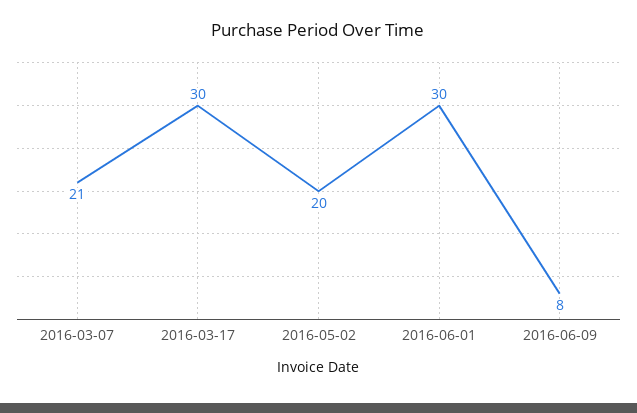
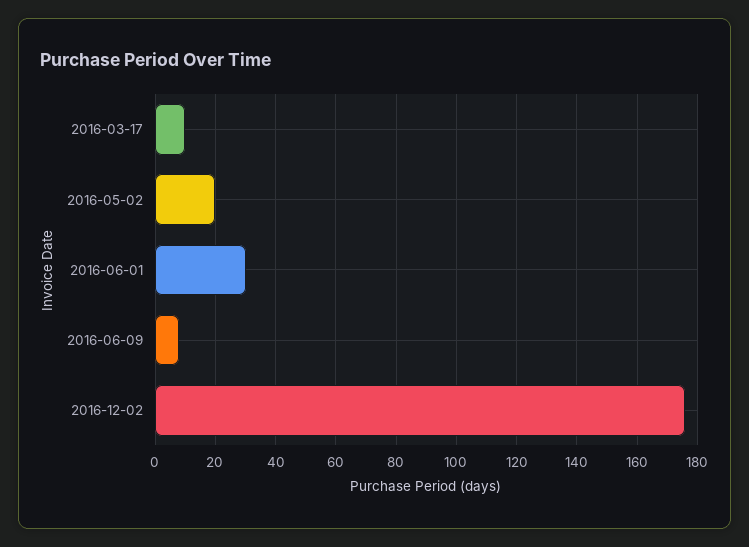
2016-03-07: 21 -> none
2016-03-17: 30 -> 10
2016-12-02: none -> 175

